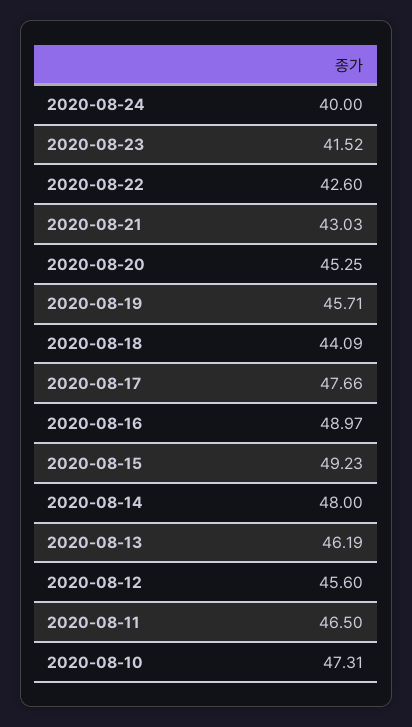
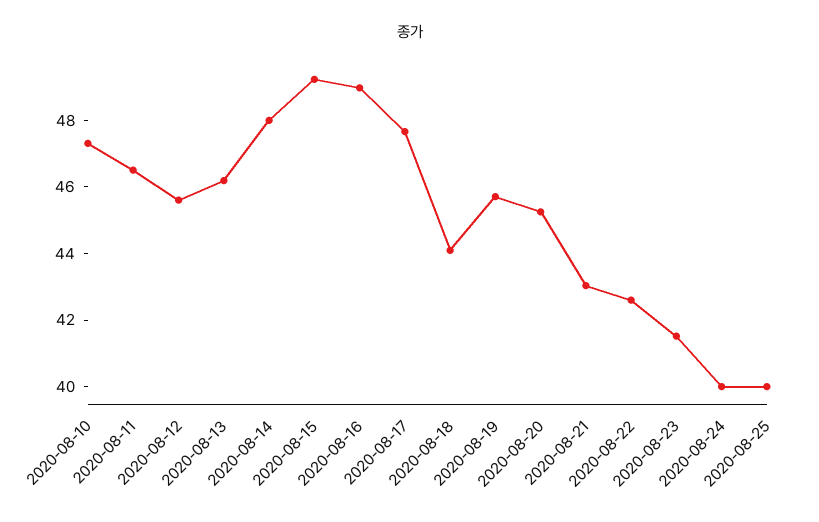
2020-08-25: none -> 40

